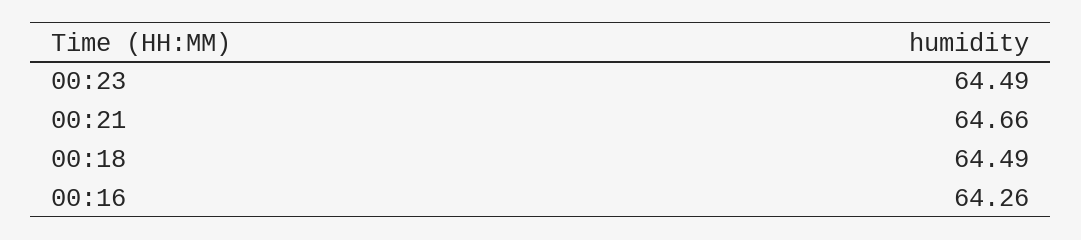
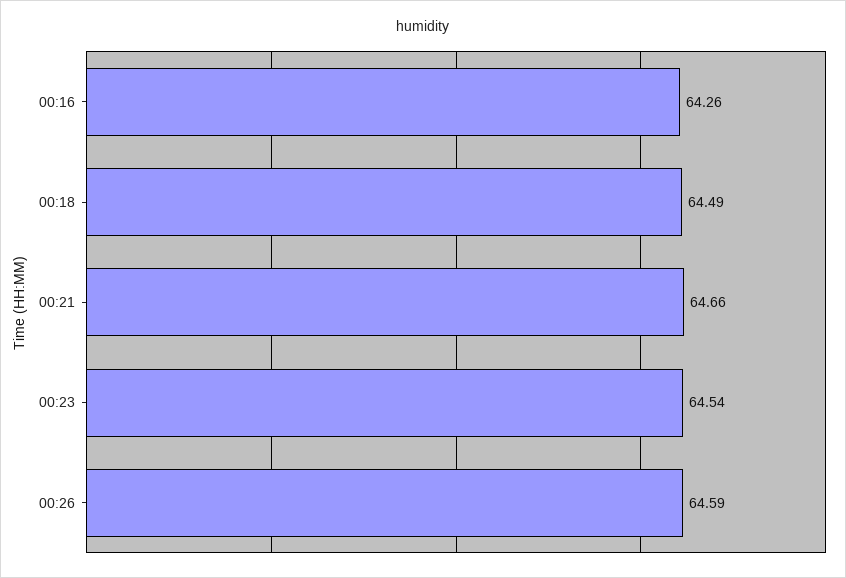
00:23: 64.49 -> 64.54
00:26: none -> 64.59

